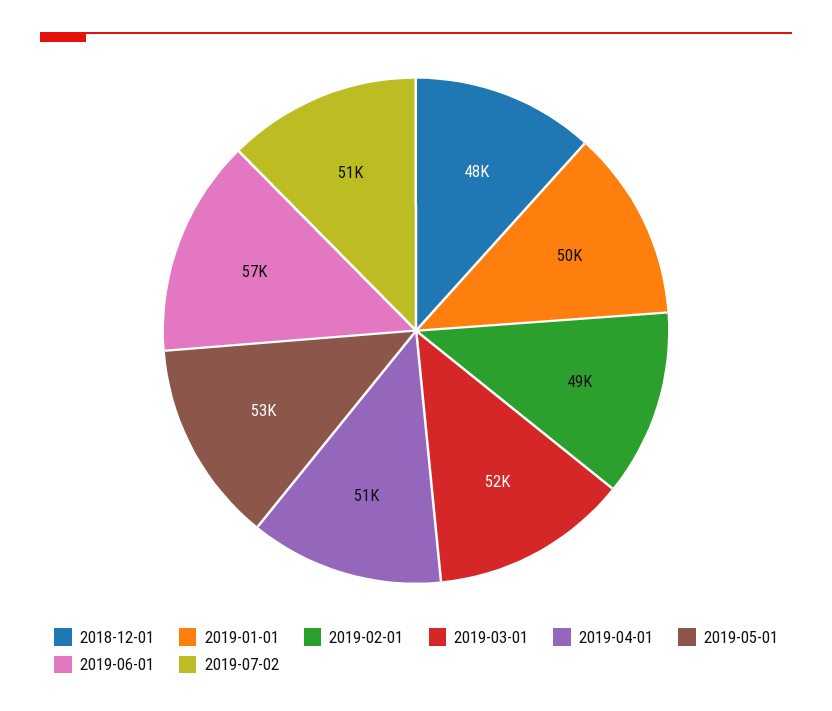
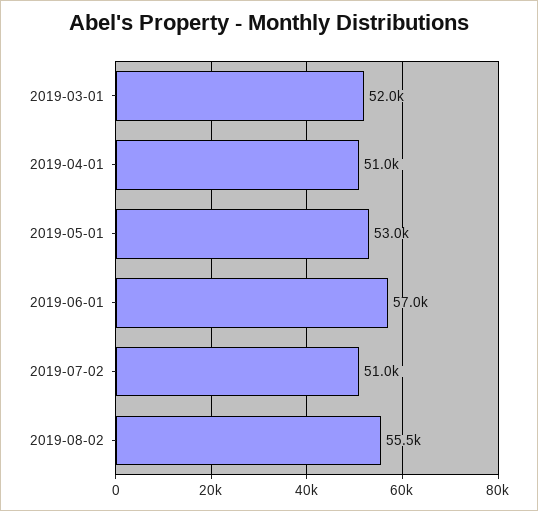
2018-12-01: 48000 -> none
2019-01-01: 50000 -> none
2019-02-01: 49000 -> none
2019-08-02: none -> 55500

